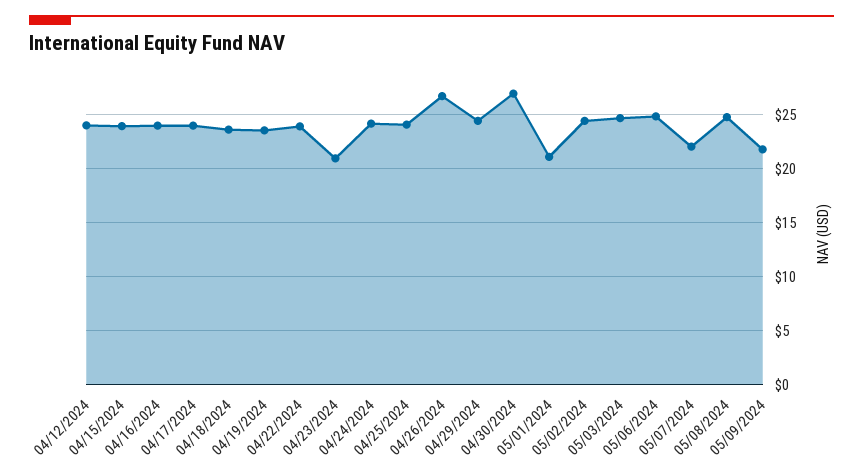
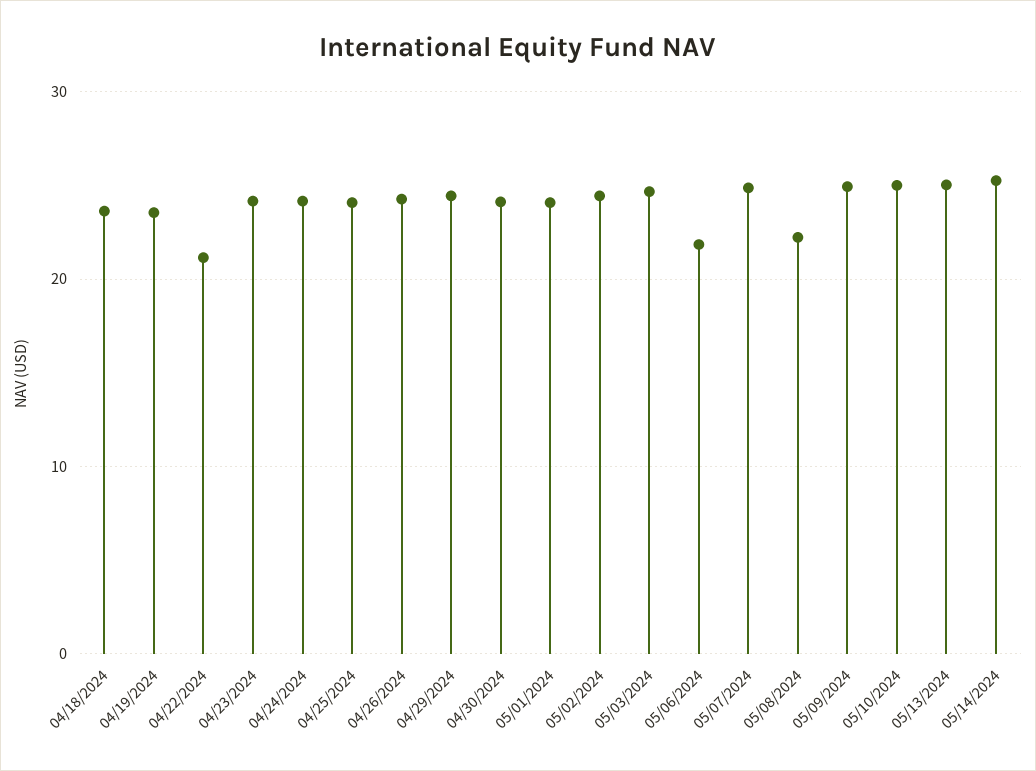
04/12/2024: 24 -> none
04/15/2024: 24 -> none
04/16/2024: 24 -> none
04/17/2024: 24 -> none
04/22/2024: 24 -> 21
04/23/2024: 21 -> 24
04/26/2024: 27 -> 24
04/30/2024: 27 -> 24
05/01/2024: 21 -> 24
05/06/2024: 25 -> 22
05/07/2024: 22 -> 25
05/08/2024: 25 -> 22
05/09/2024: 22 -> 25
05/10/2024: none -> 25
05/13/2024: none -> 25
05/14/2024: none -> 25

